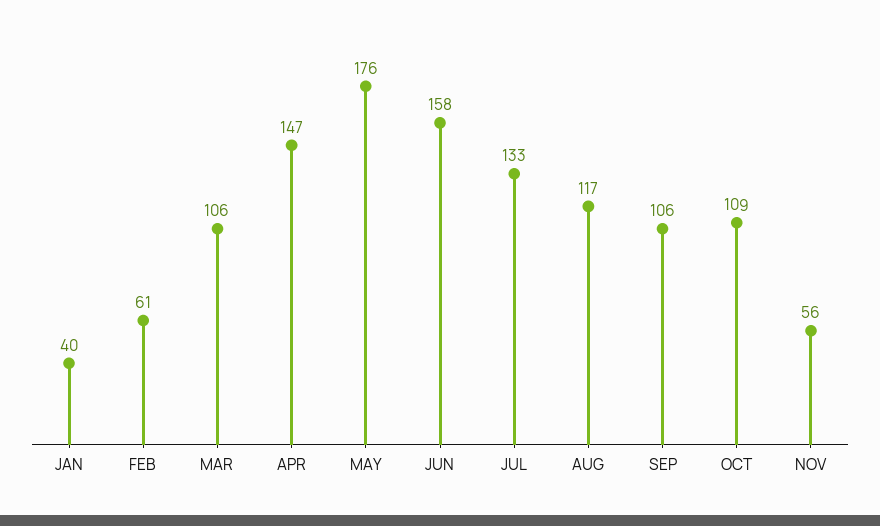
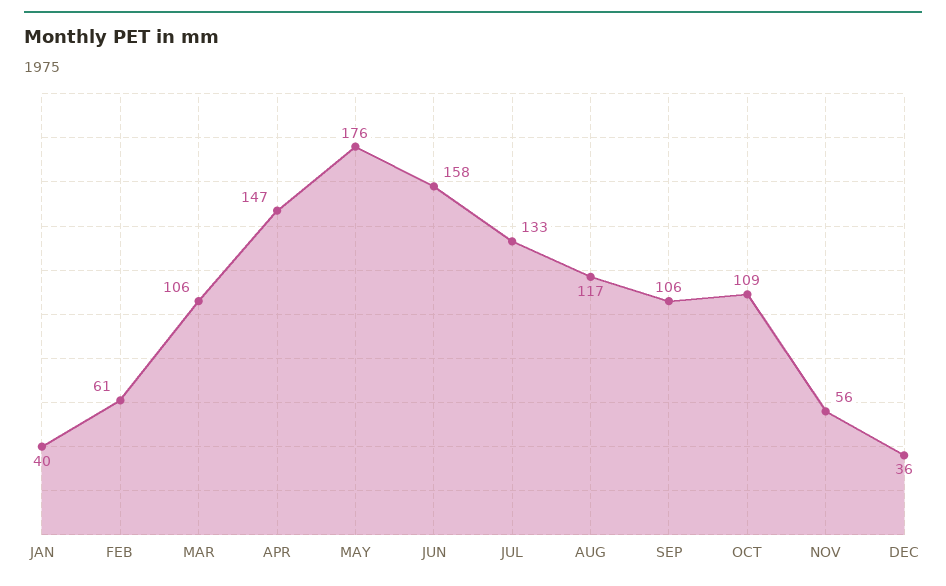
DEC: none -> 36

